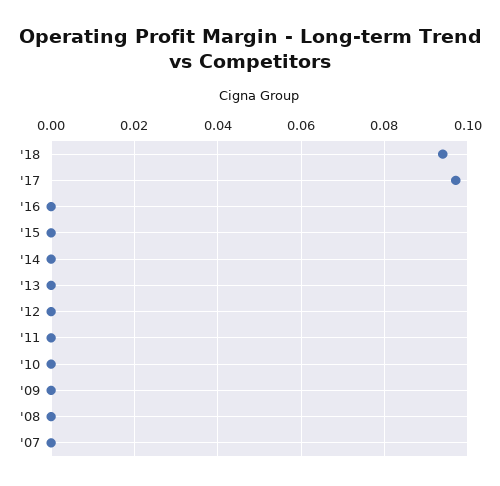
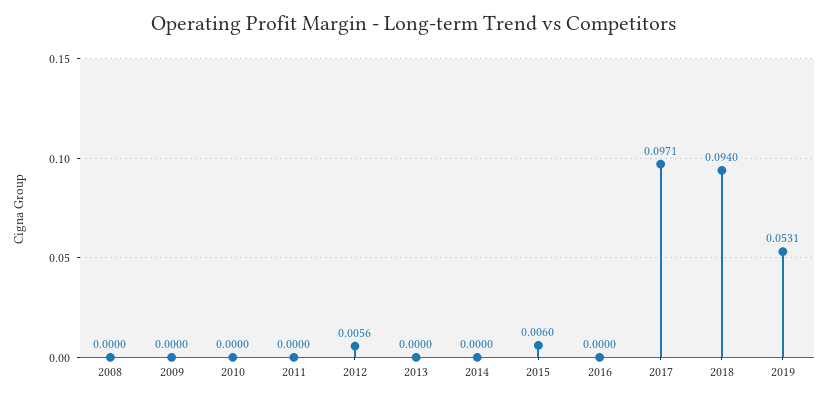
'15: 0 -> 0.006
'12: 0 -> 0.0056
'07: 0 -> none
2019: none -> 0.0531

